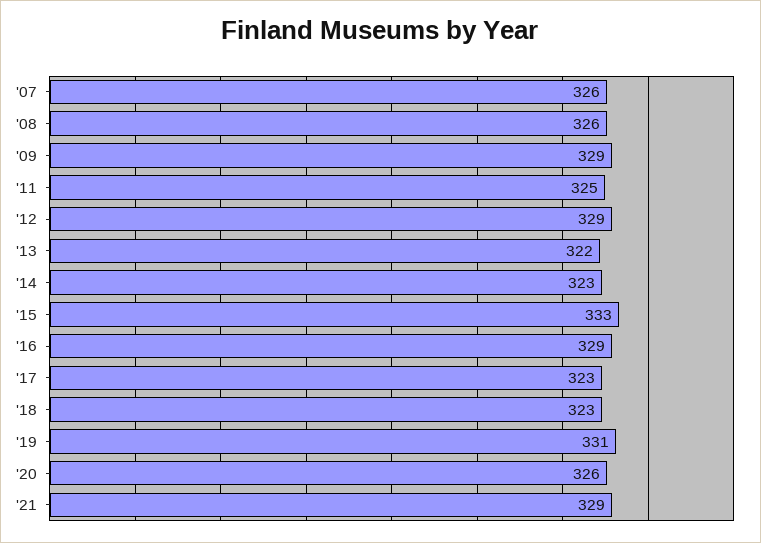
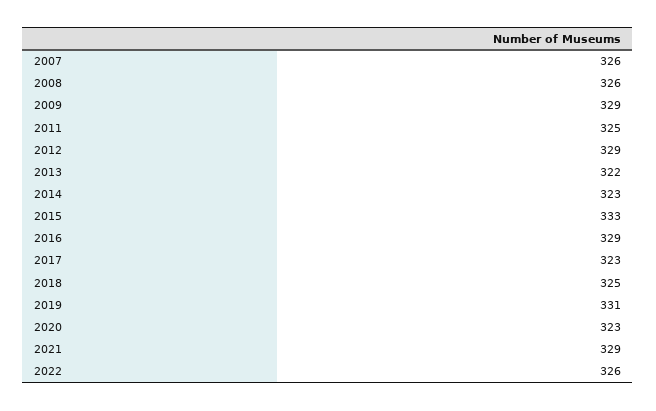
'18: 323 -> 325
'20: 326 -> 323
2022: none -> 326

